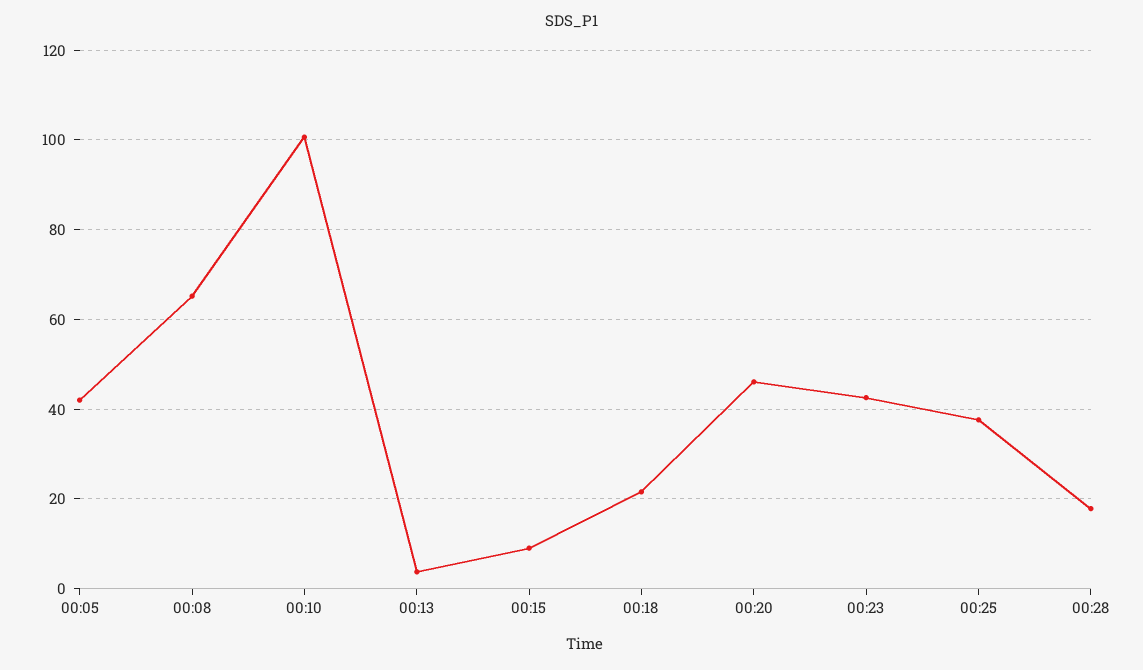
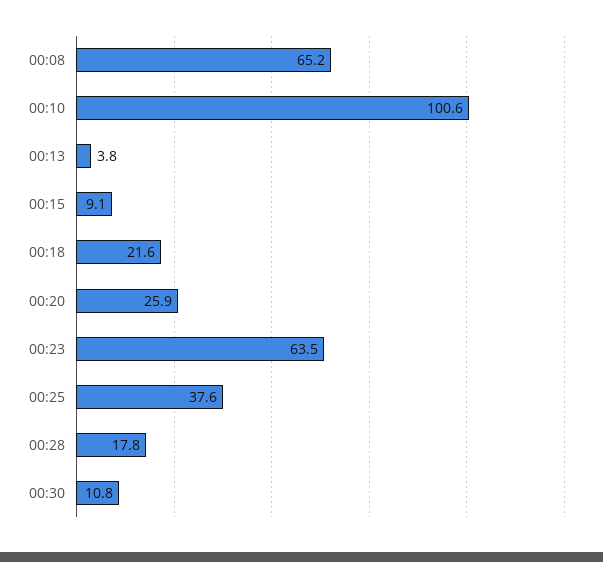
00:05: 42 -> none
00:20: 46 -> 25.9
00:23: 42 -> 63.5
00:30: none -> 10.8

